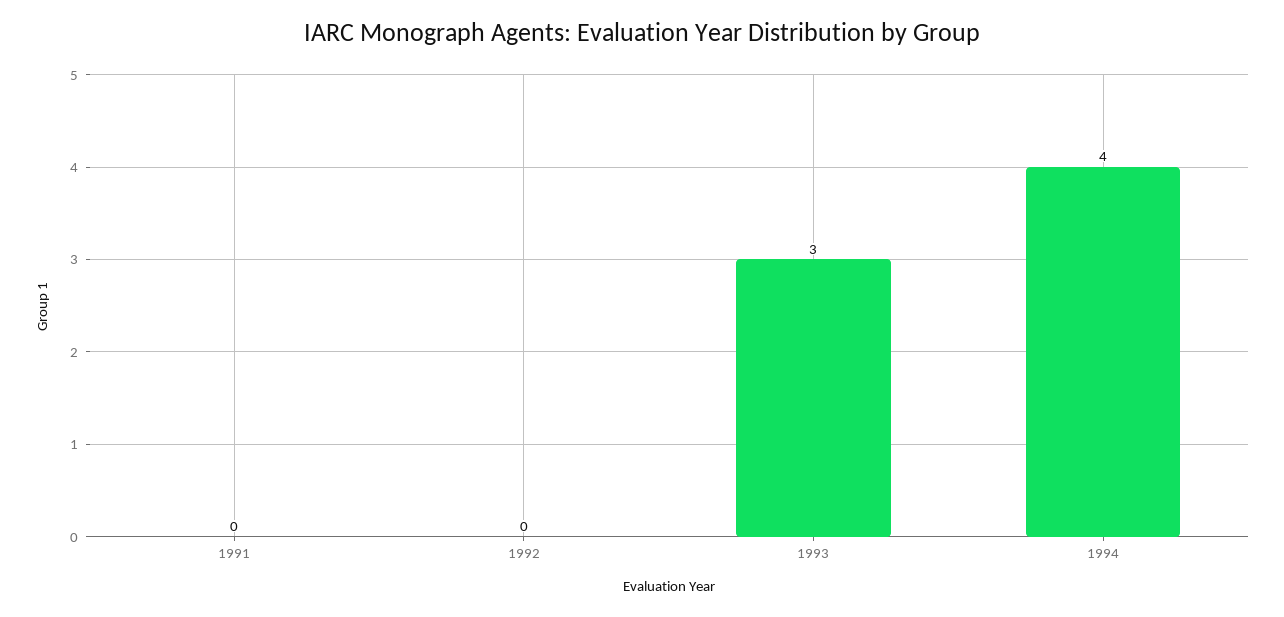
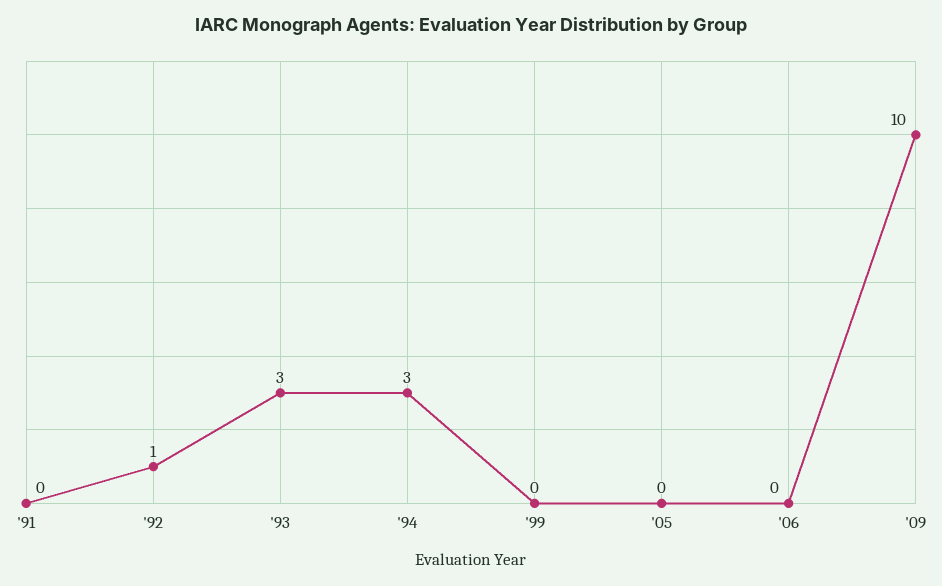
1992: 0 -> 1
1994: 4 -> 3
'99: none -> 0
'05: none -> 0
'06: none -> 0
'09: none -> 10

